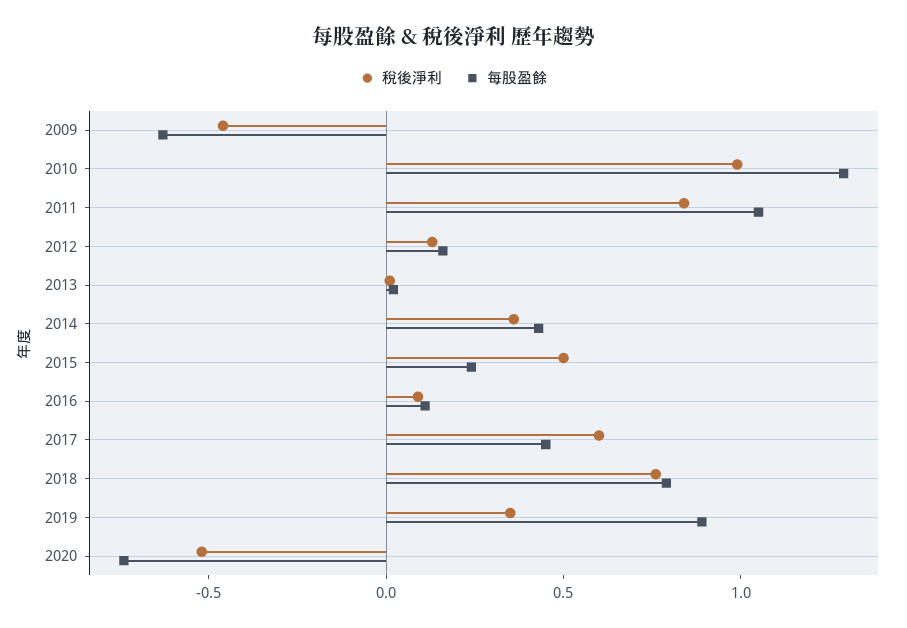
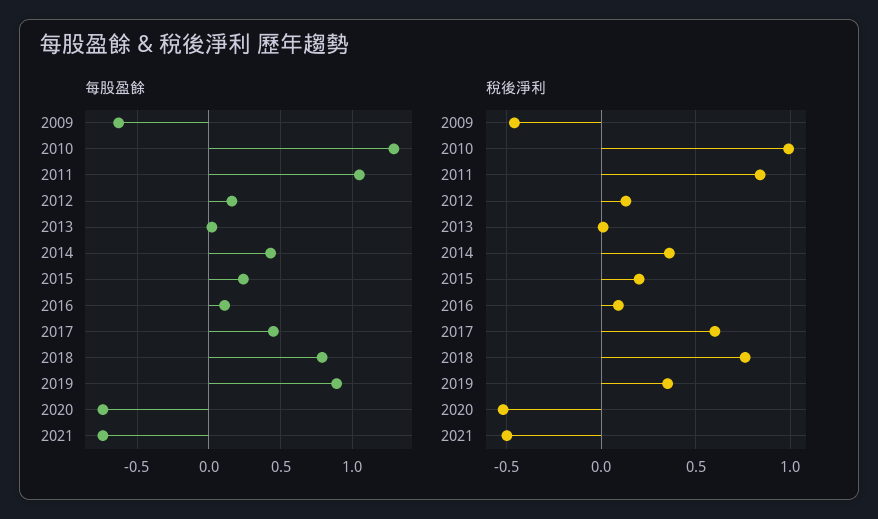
稅後淨利, 2015: 0.5 -> 0.2
每股盈餘, 2021: none -> -0.75
稅後淨利, 2021: none -> -0.5

